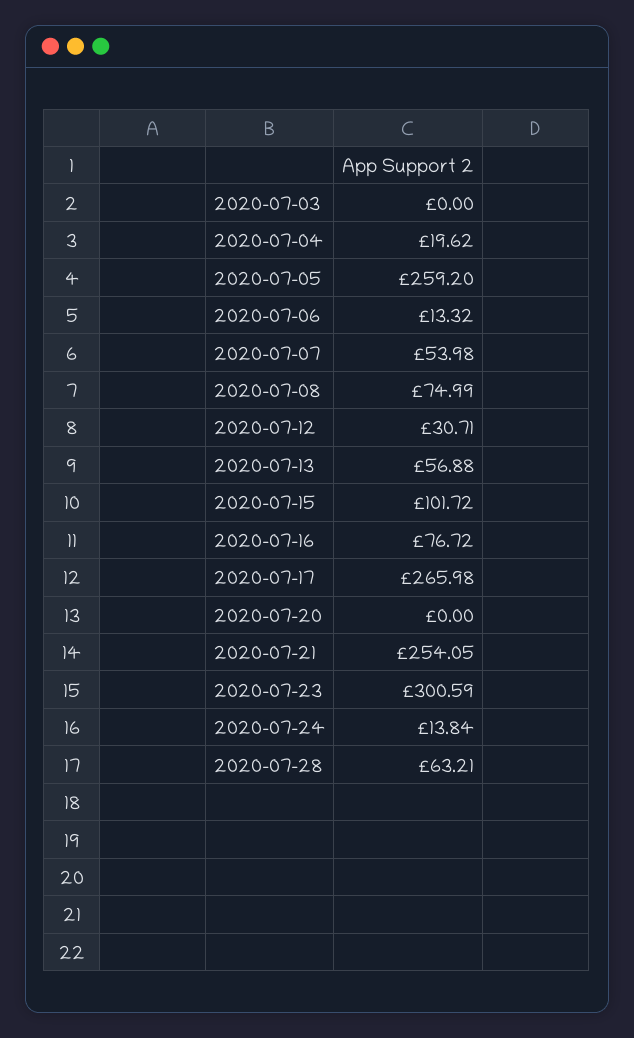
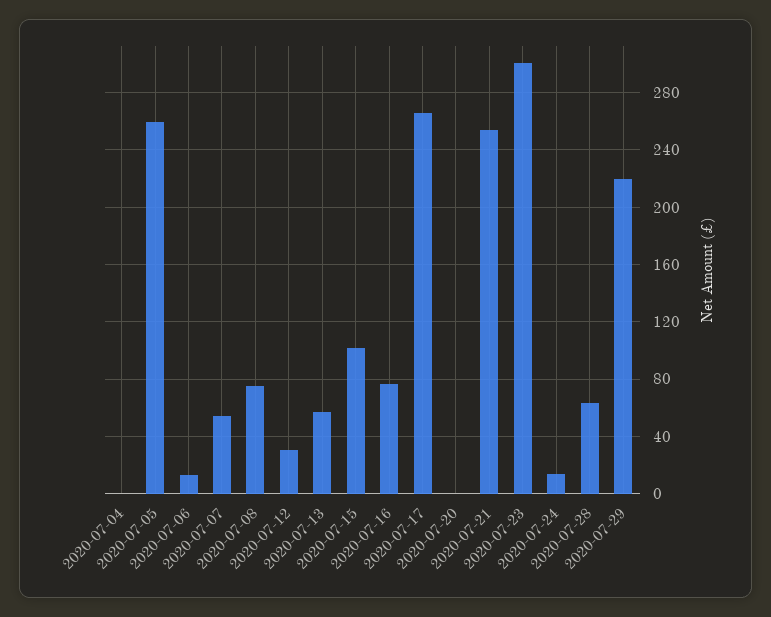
2020-07-03: 0 -> none
2020-07-04: 19.62 -> 0
2020-07-29: none -> 220

